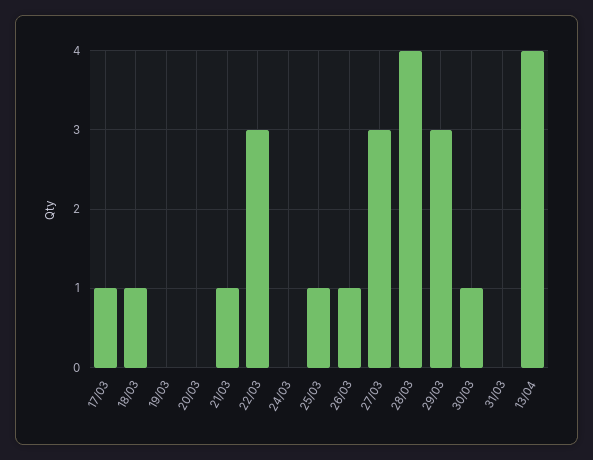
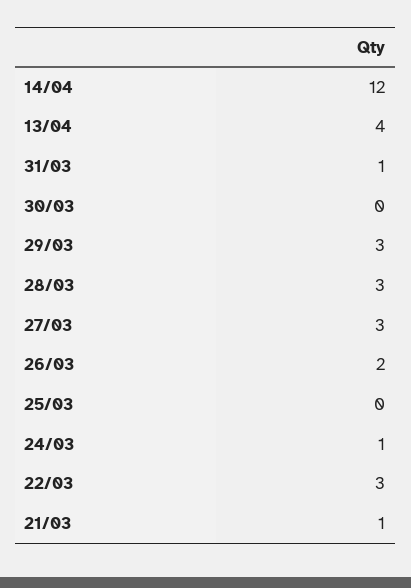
17/03: 1 -> none
18/03: 1 -> none
19/03: 0 -> none
20/03: 0 -> none
24/03: 0 -> 1
25/03: 1 -> 0
26/03: 1 -> 2
28/03: 4 -> 3
30/03: 1 -> 0
31/03: 0 -> 1
14/04: none -> 12

